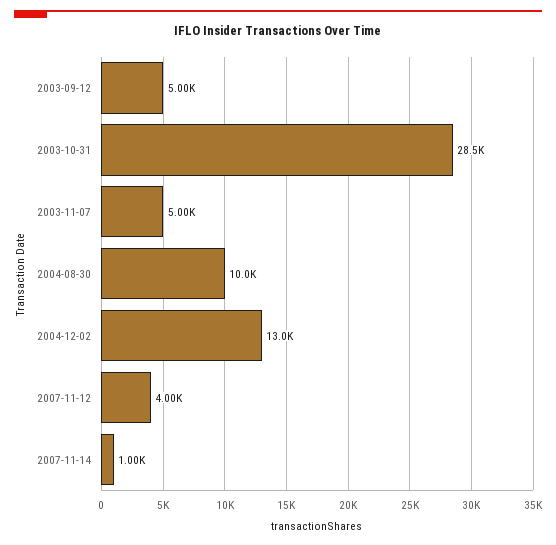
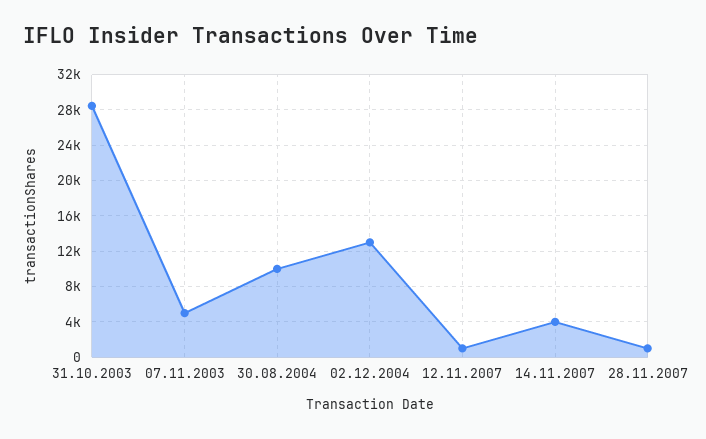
2003-09-12: 5000 -> none
2007-11-12: 4000 -> 1000
2007-11-14: 1000 -> 4000
28.11.2007: none -> 1000

